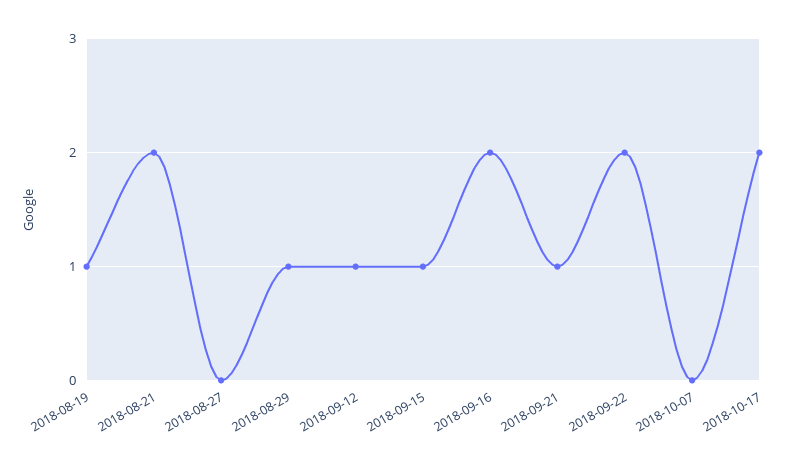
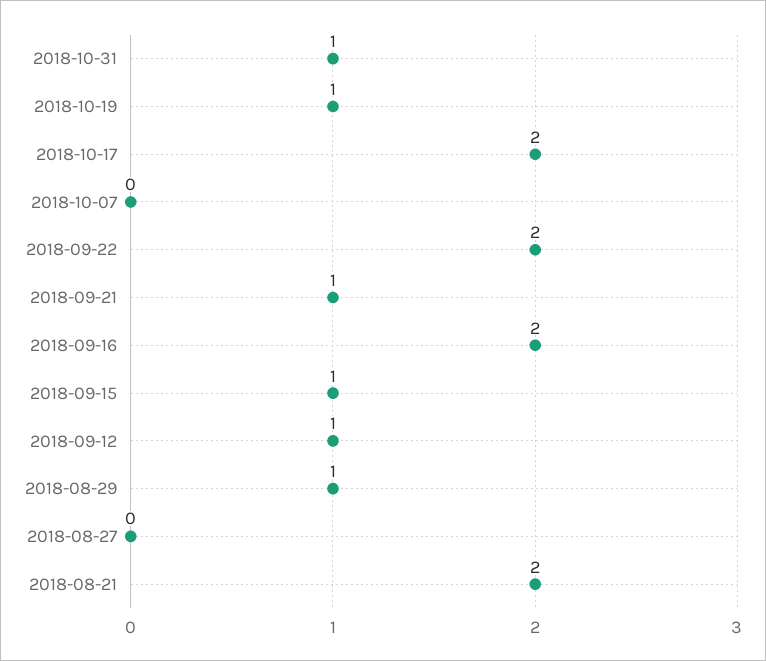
2018-08-19: 1 -> none
2018-10-31: none -> 1
2018-10-19: none -> 1

